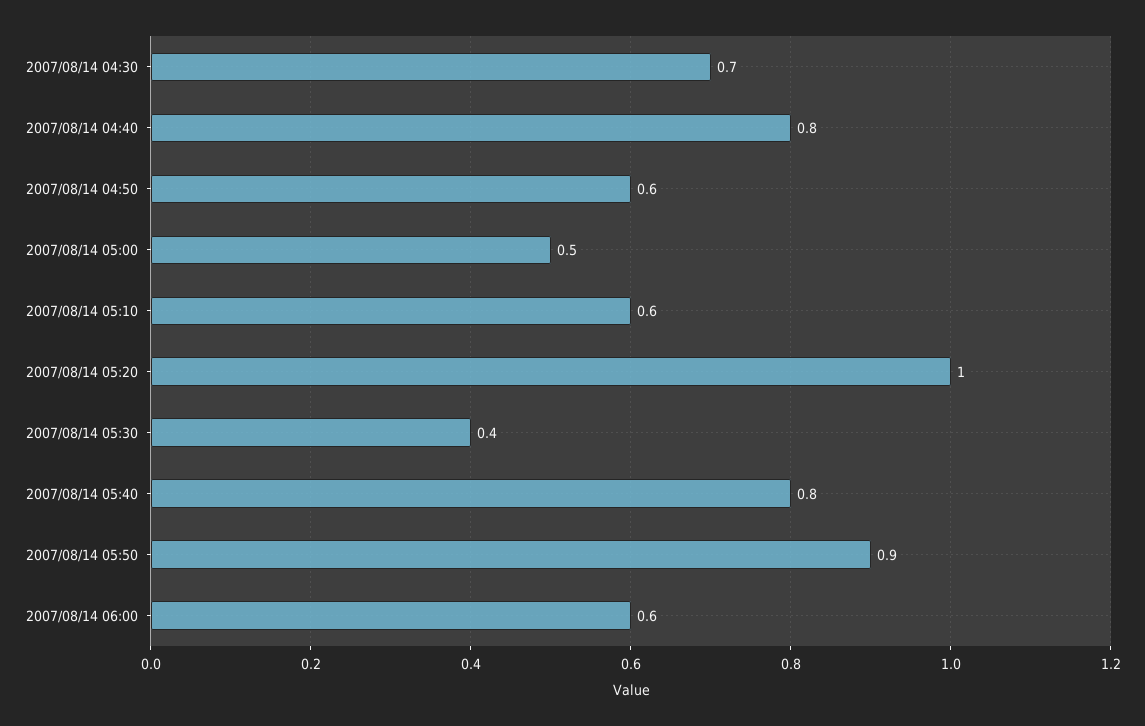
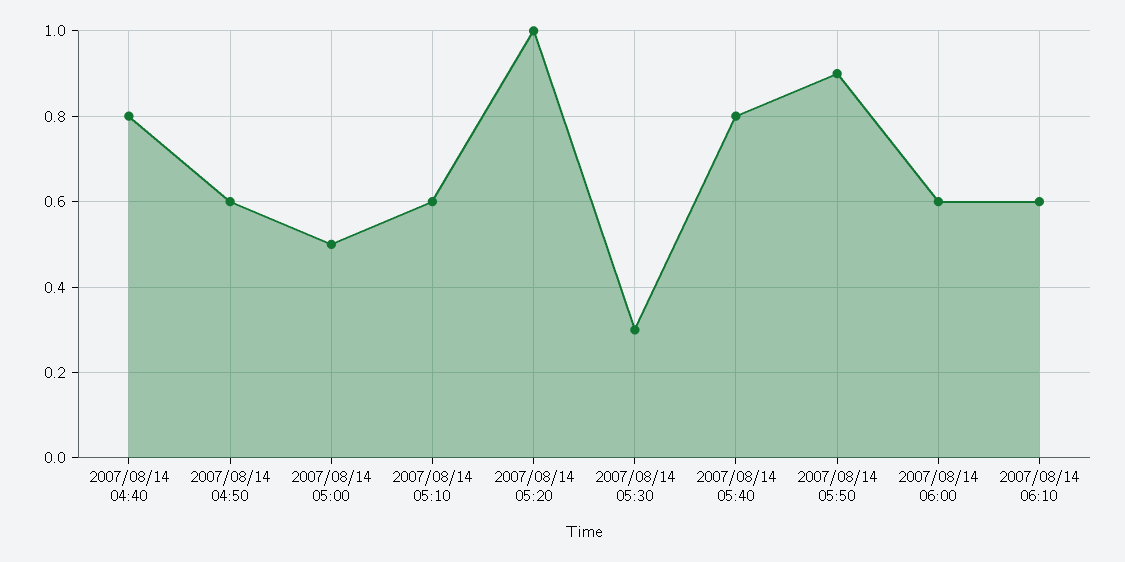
2007/08/14 04:30: 0.7 -> none
2007/08/14 05:30: 0.4 -> 0.3
2007/08/14 06:10: none -> 0.6

